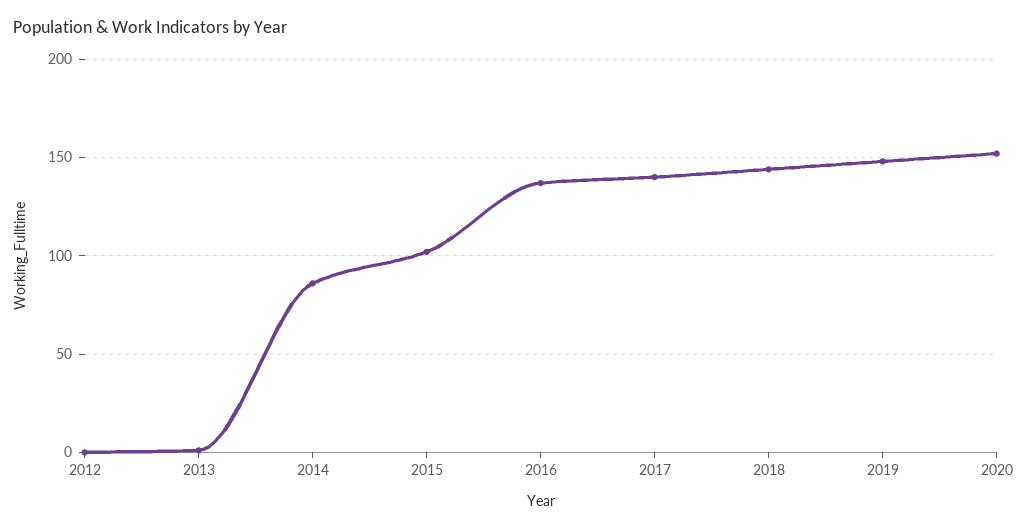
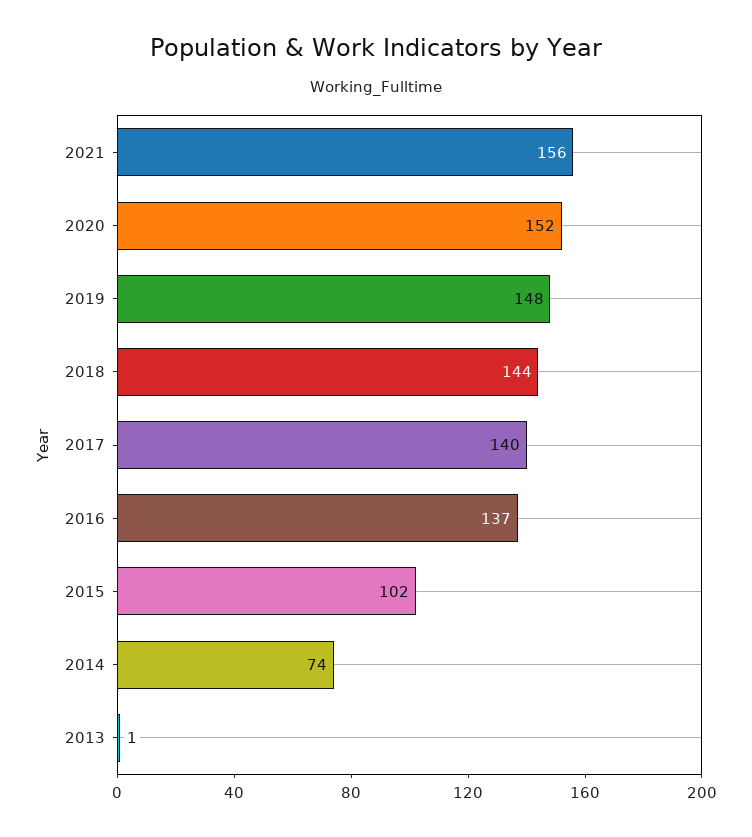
2012: 0 -> none
2014: 85 -> 74
2021: none -> 156

